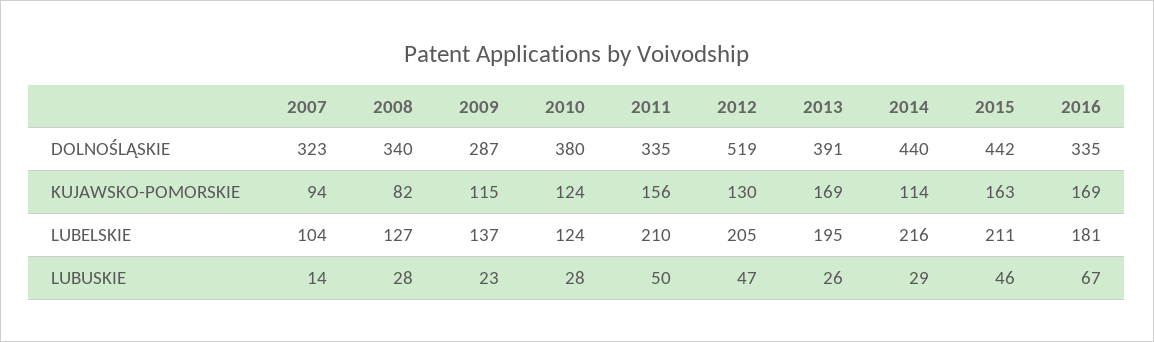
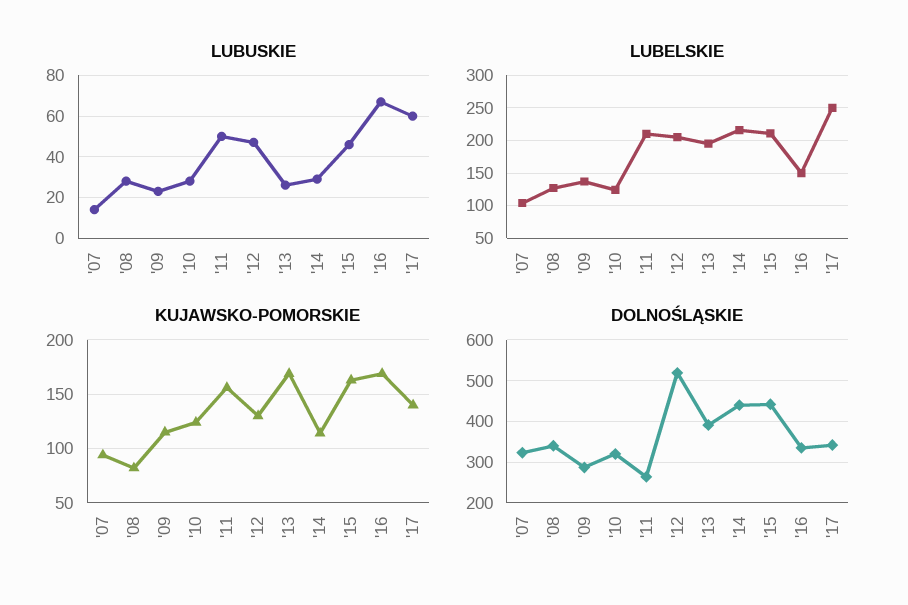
DOLNOŚLĄSKIE, 2010: 380 -> 320
DOLNOŚLĄSKIE, 2011: 335 -> 260
LUBELSKIE, 2016: 181 -> 150
LUBUSKIE, '17: none -> 60
LUBELSKIE, '17: none -> 250
KUJAWSKO-POMORSKIE, '17: none -> 140
DOLNOŚLĄSKIE, '17: none -> 340

